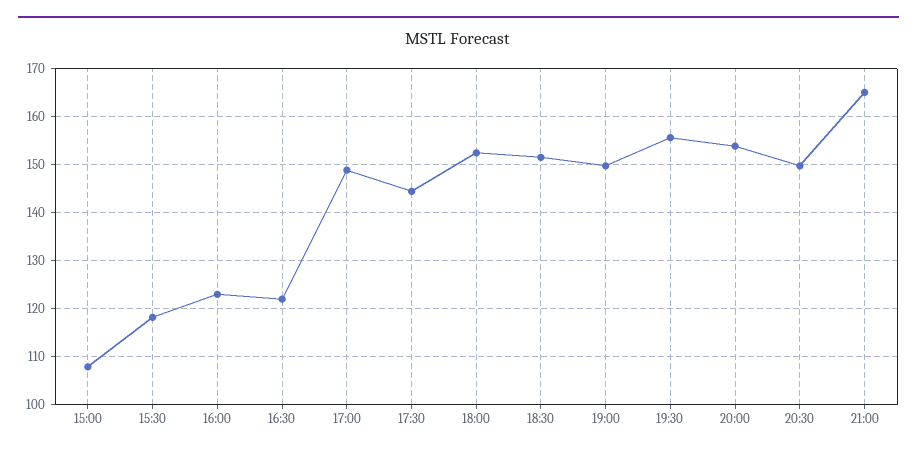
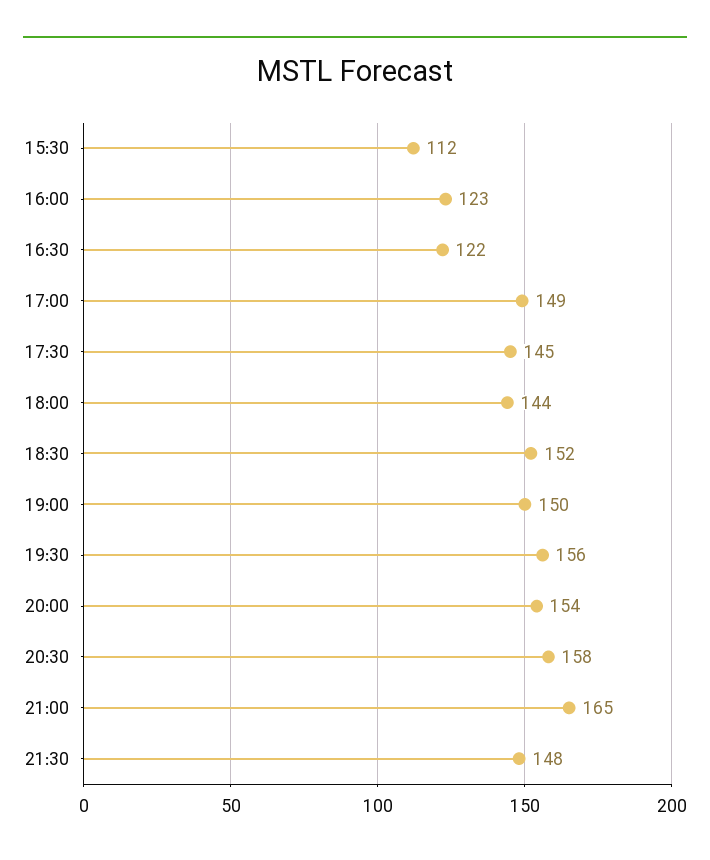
15:00: 108 -> none
15:30: 118 -> 112
18:00: 152 -> 144
20:30: 150 -> 158
21:30: none -> 148

